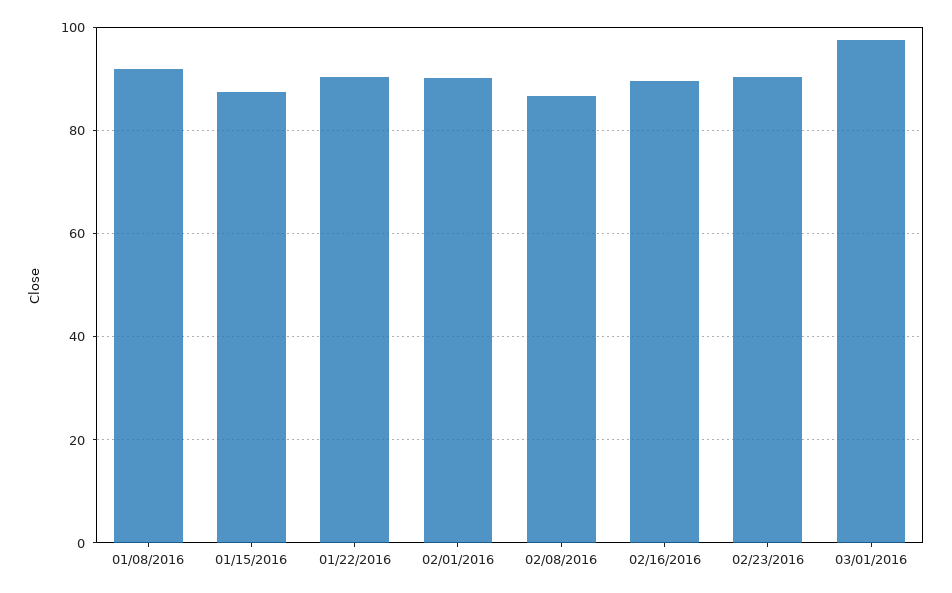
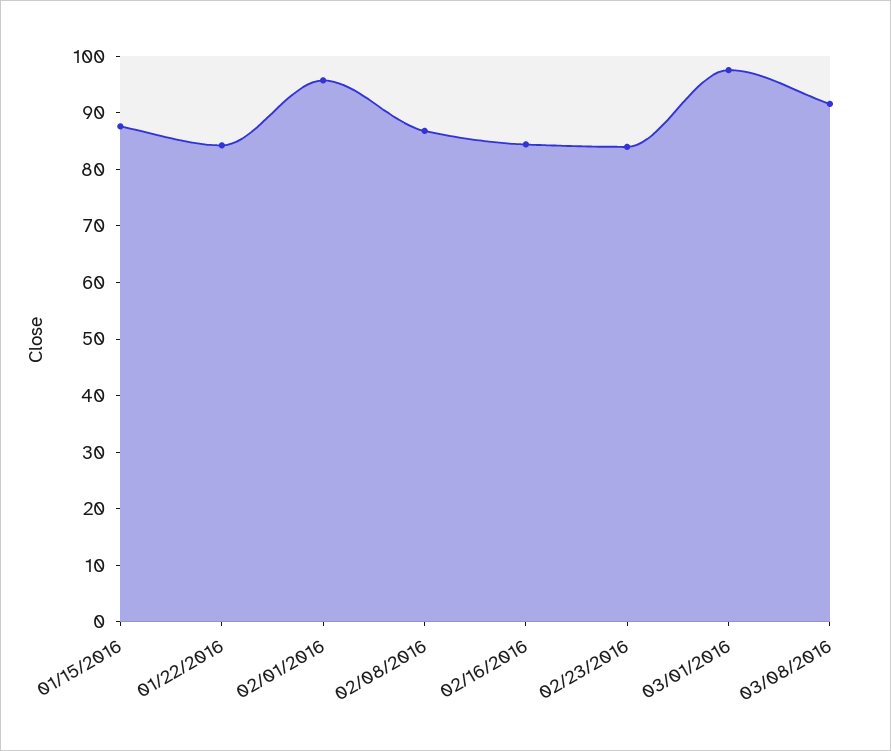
01/08/2016: 92 -> none
01/22/2016: 90 -> 84
02/01/2016: 90 -> 96
02/16/2016: 90 -> 84
02/23/2016: 90 -> 84
03/08/2016: none -> 92

